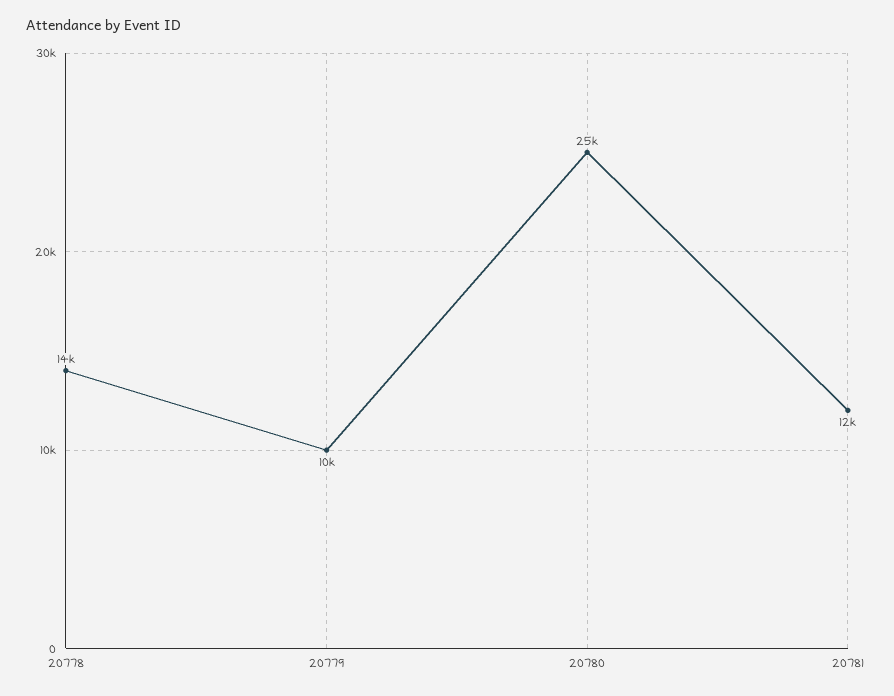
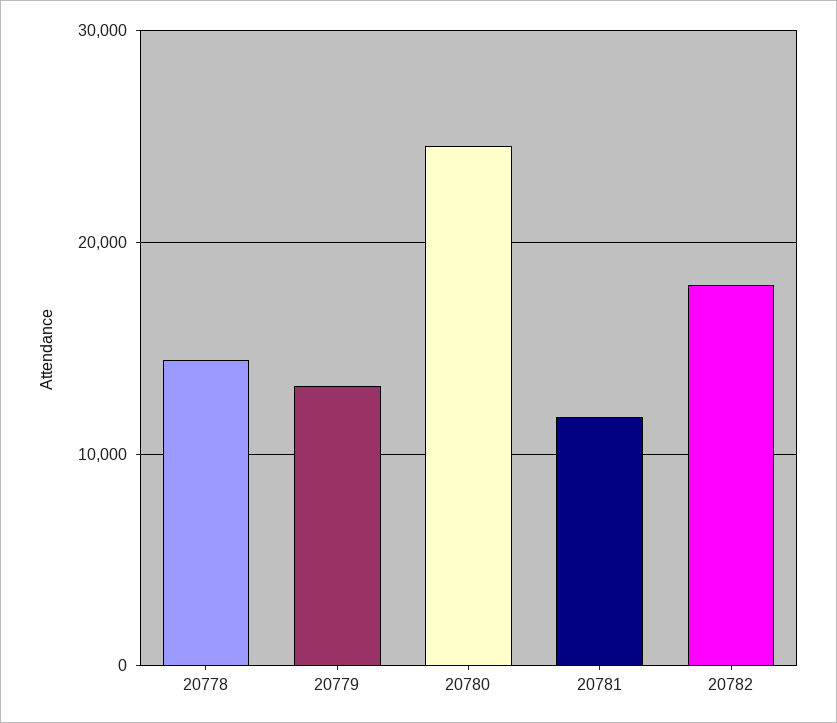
20779: 10000 -> 13000
20782: none -> 18000

